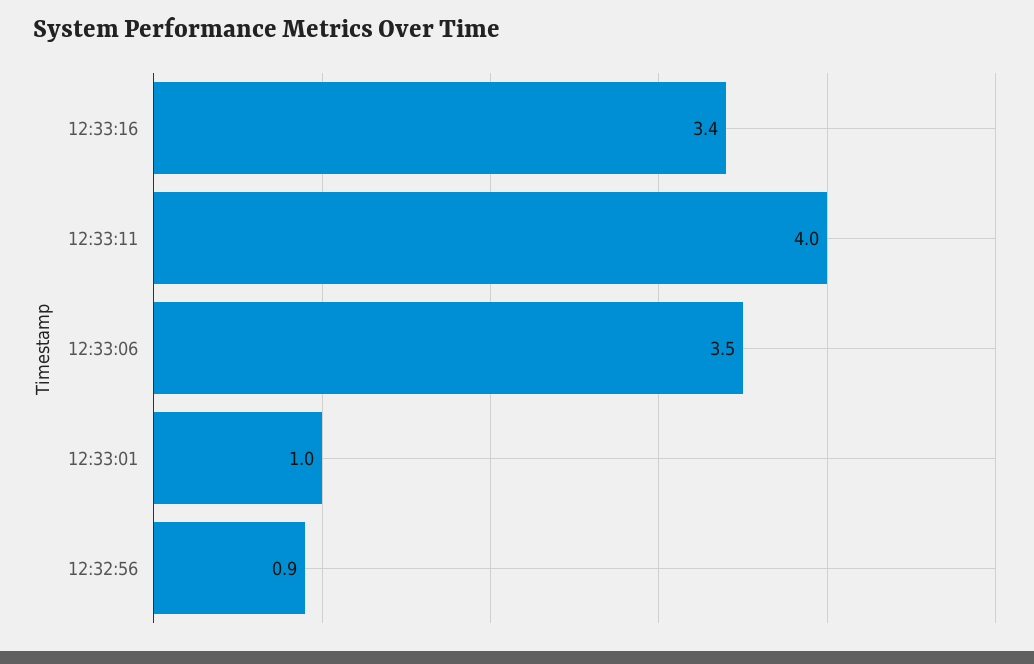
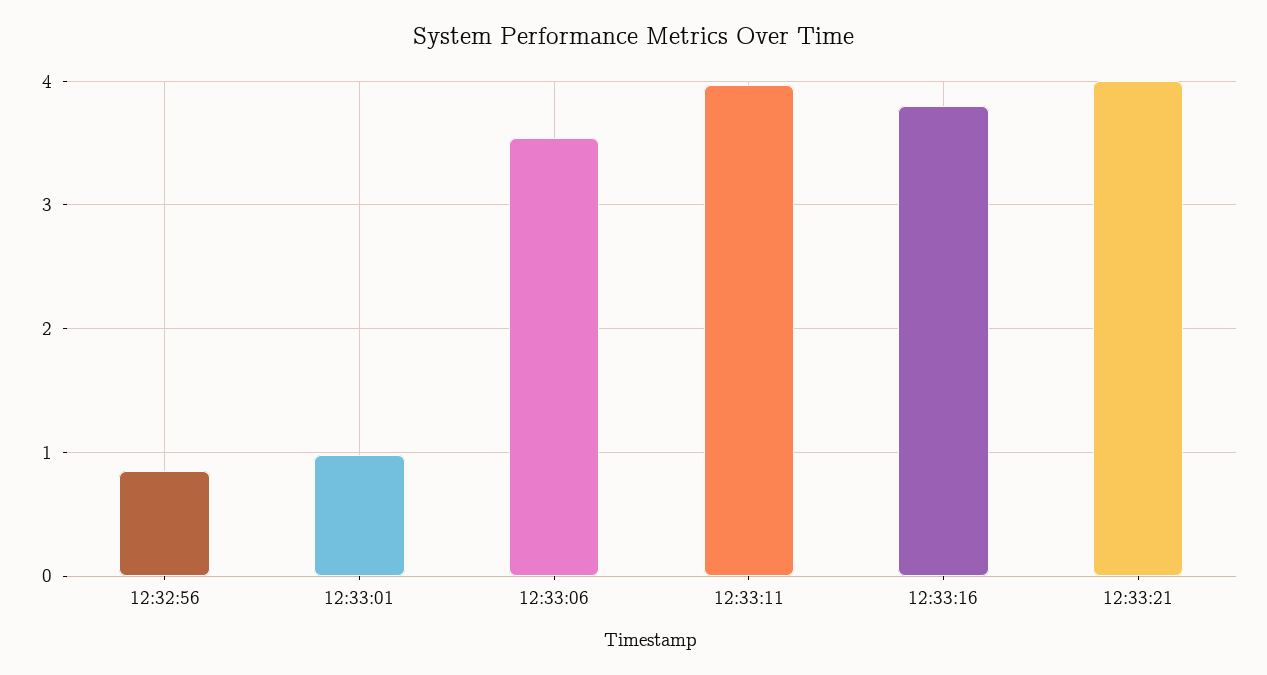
12:33:16: 3.4 -> 3.8
12:33:21: none -> 4

